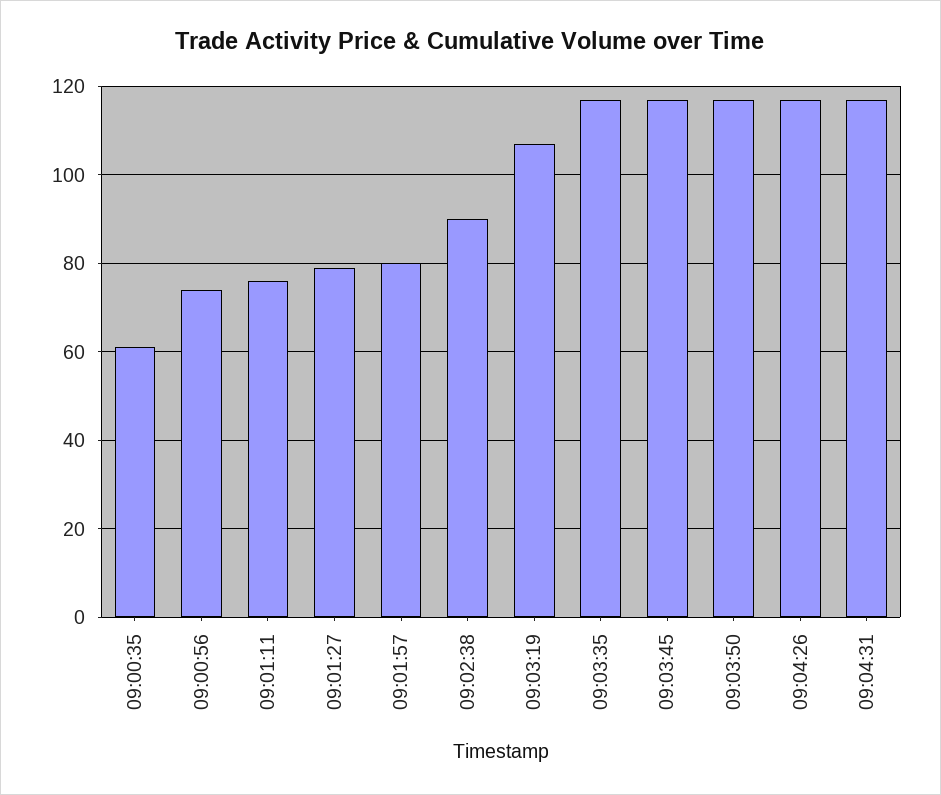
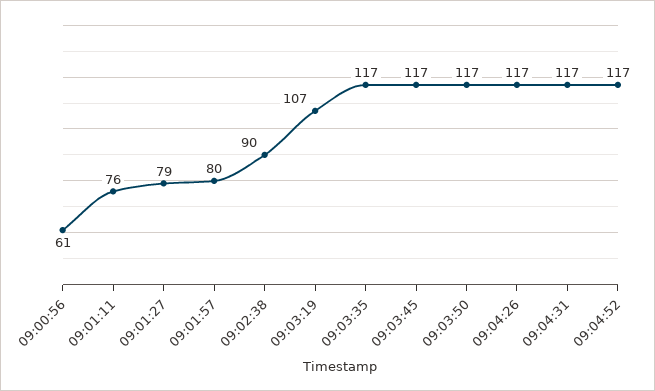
09:00:35: 60 -> none
09:00:56: 75 -> 61
09:04:52: none -> 117

